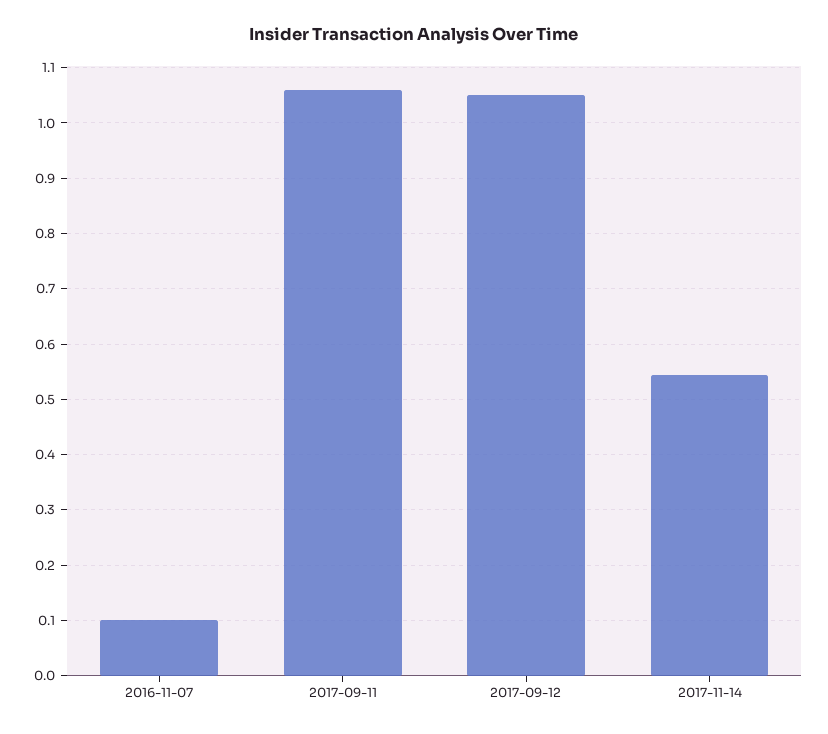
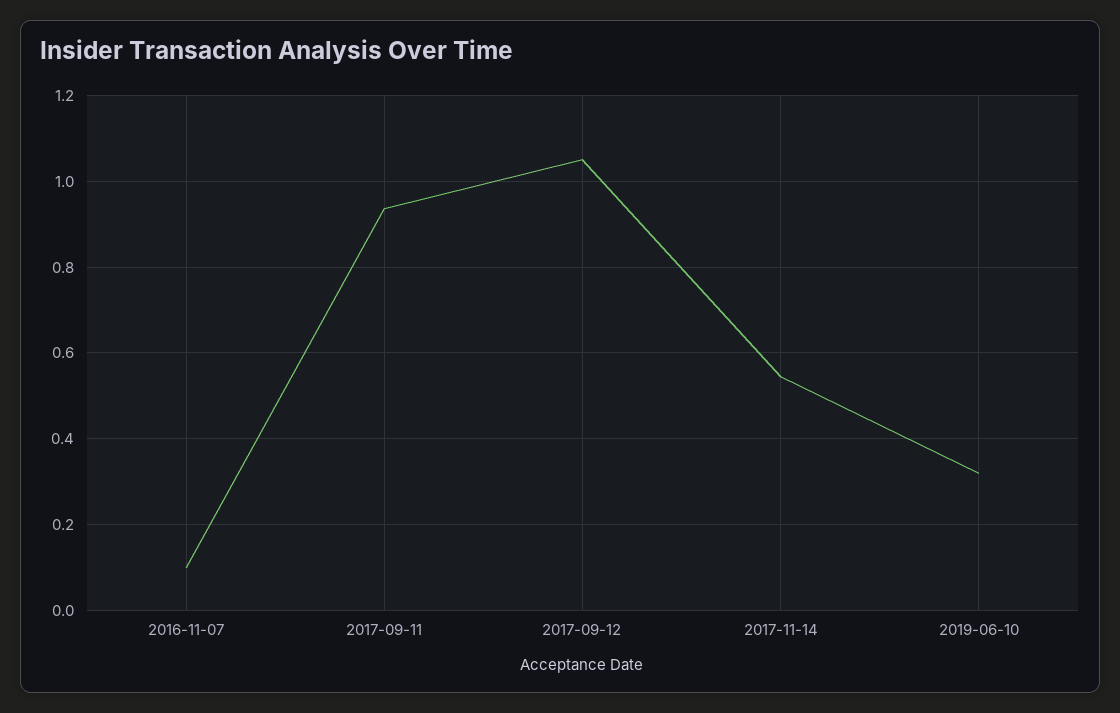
2017-09-11: 1.06 -> 0.94
2019-06-10: none -> 0.32

